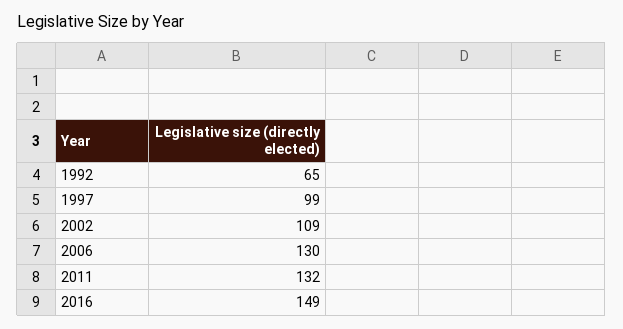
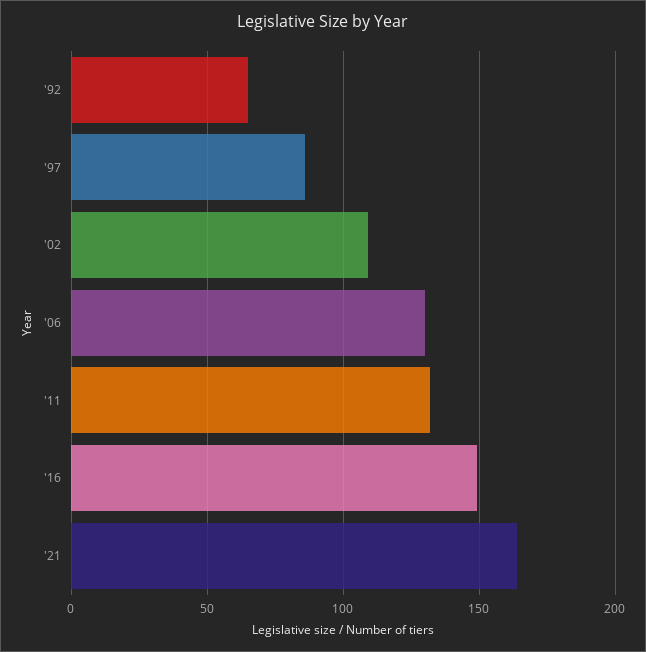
1997: 99 -> 85
'21: none -> 165

